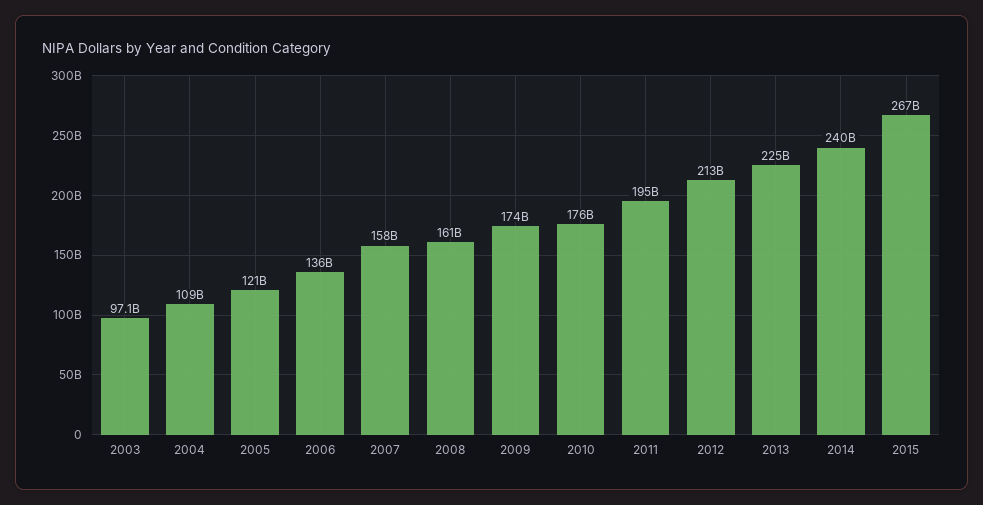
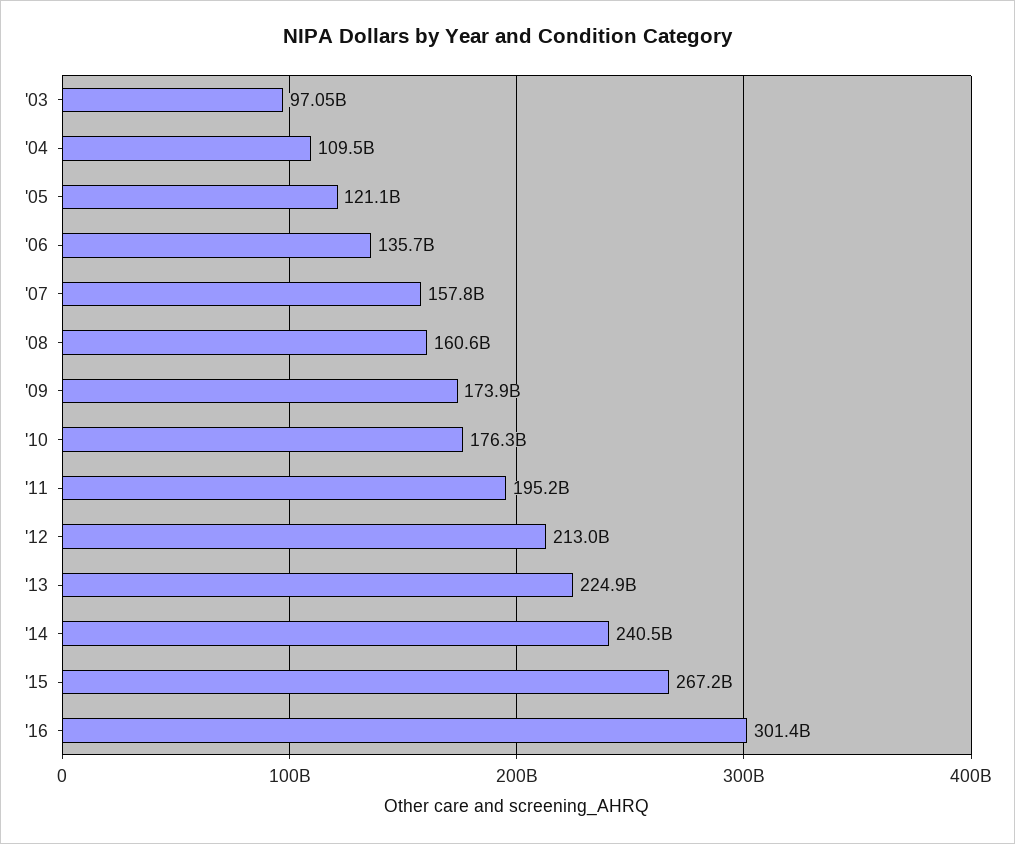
'16: none -> 301400000000

